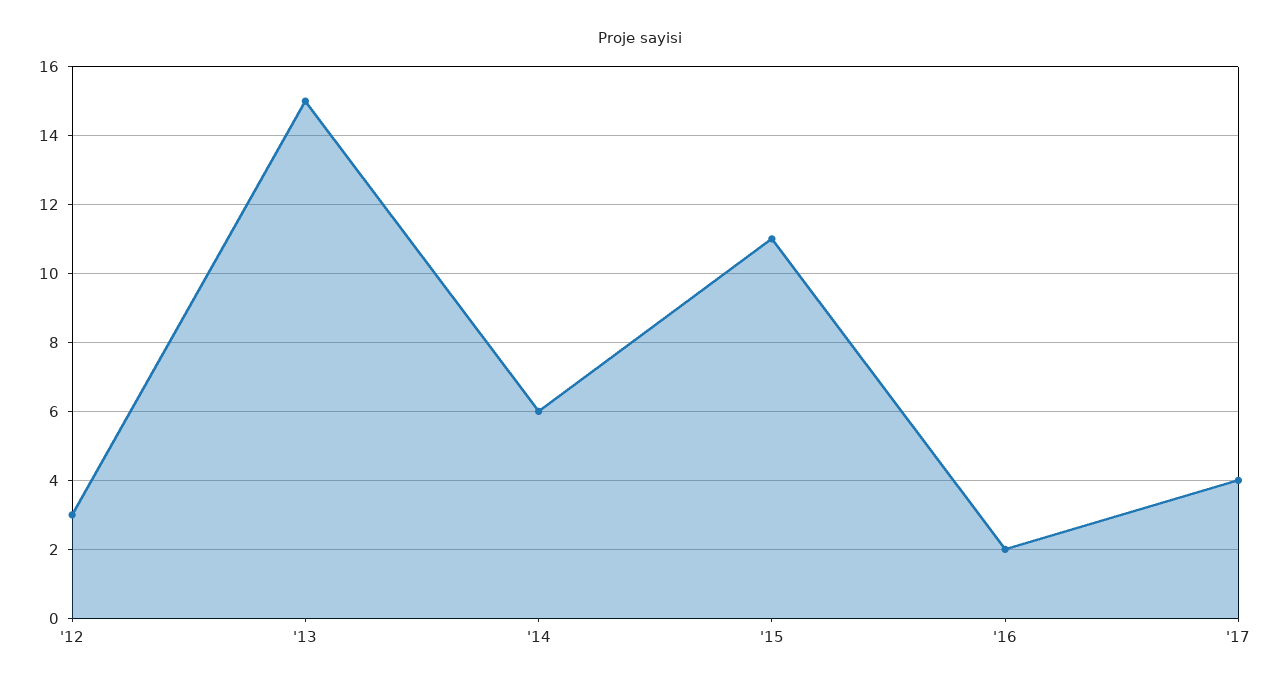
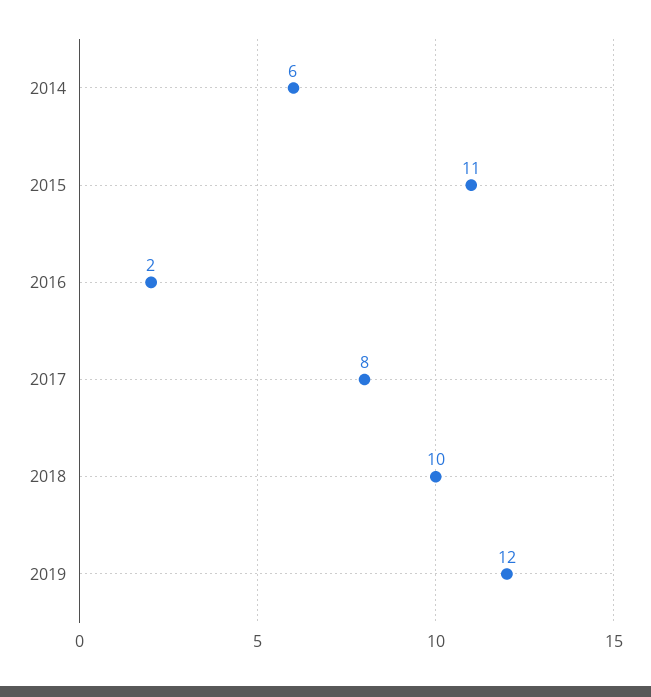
'12: 3 -> none
'13: 15 -> none
'17: 4 -> 8
2018: none -> 10
2019: none -> 12

